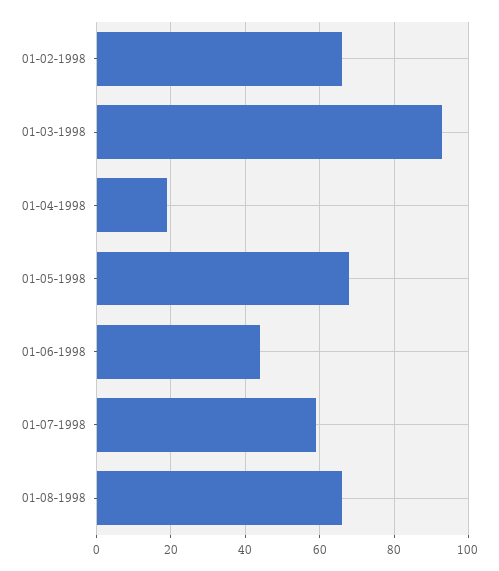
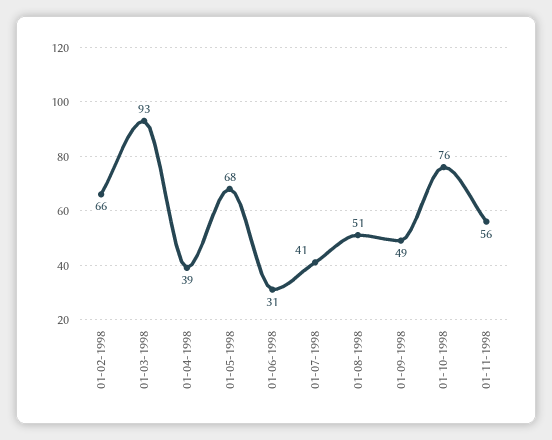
01-04-1998: 20 -> 39
01-06-1998: 45 -> 31
01-07-1998: 60 -> 41
01-08-1998: 65 -> 51
01-09-1998: none -> 49
01-10-1998: none -> 76
01-11-1998: none -> 56

